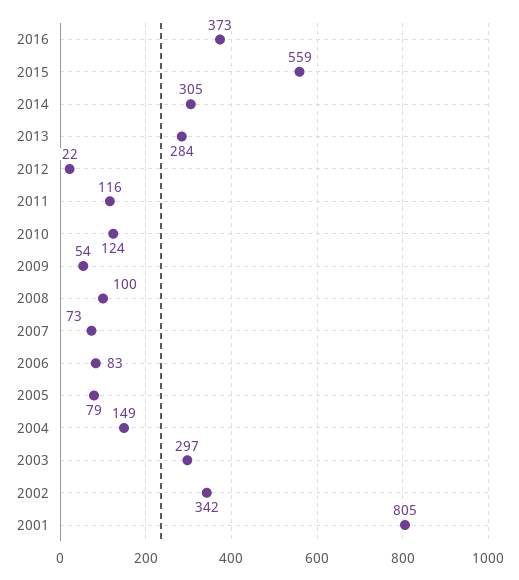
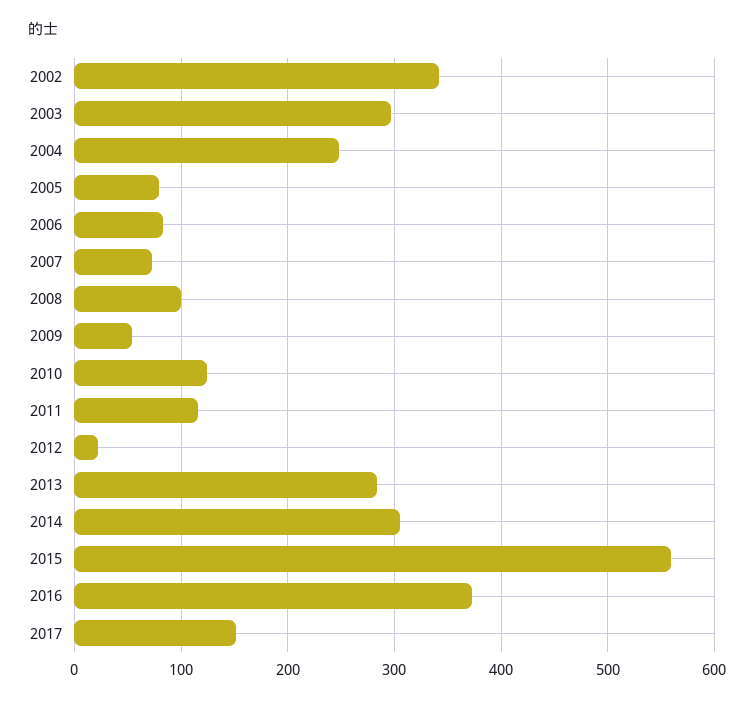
2004: 149 -> 250
2001: 805 -> none
2017: none -> 150

